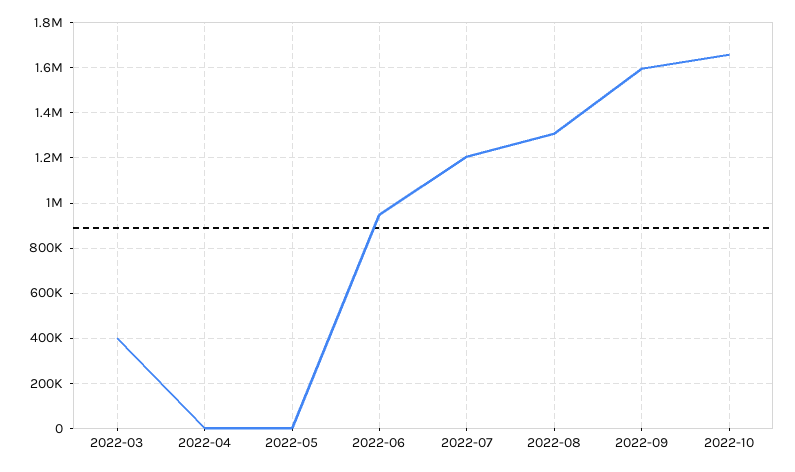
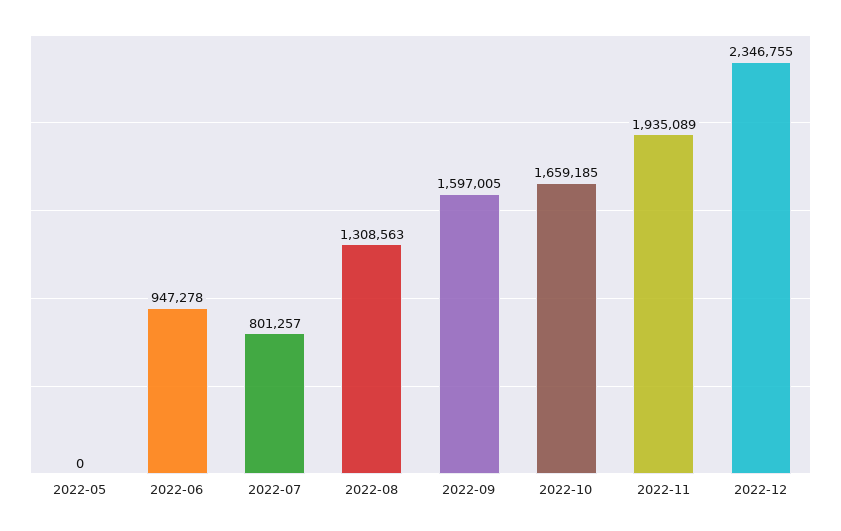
2022-03: 400000 -> none
2022-04: 0 -> none
2022-07: 1200000 -> 801257
2022-11: none -> 1935089
2022-12: none -> 2346755

